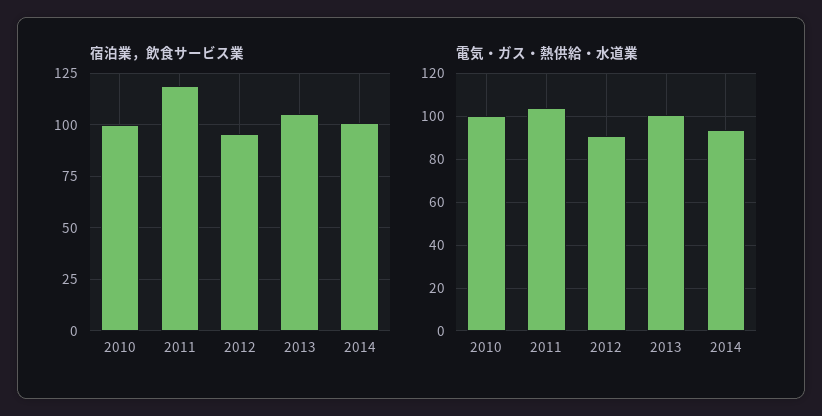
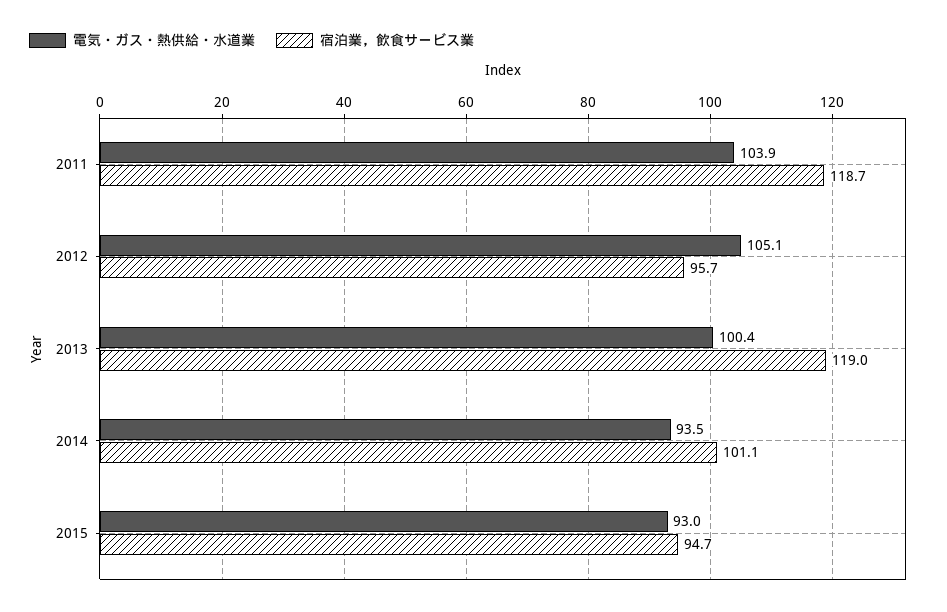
宿泊業，飲食サービス業, 2010: 100 -> none
宿泊業，飲食サービス業, 2013: 105 -> 119
電気・ガス・熱供給・水道業, 2010: 100 -> none
電気・ガス・熱供給・水道業, 2012: 90 -> 105.1
電気・ガス・熱供給・水道業, 2015: none -> 93
宿泊業，飲食サービス業, 2015: none -> 94.7

